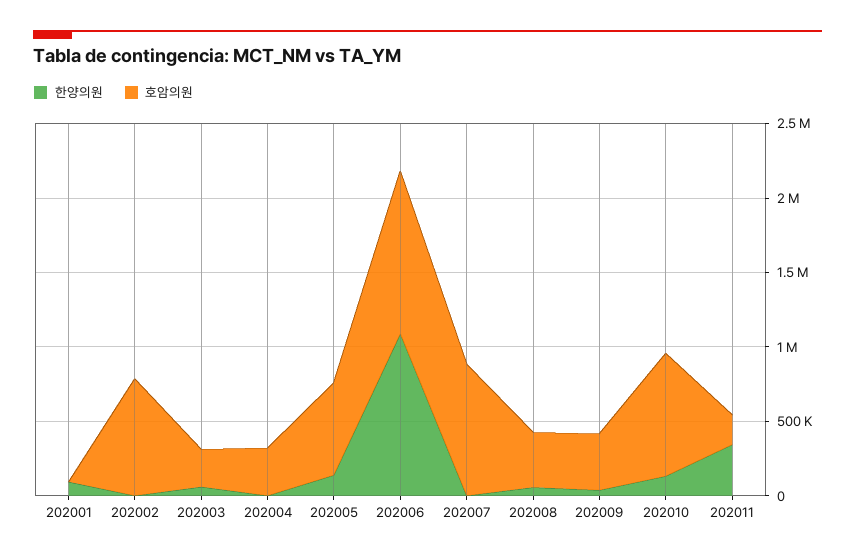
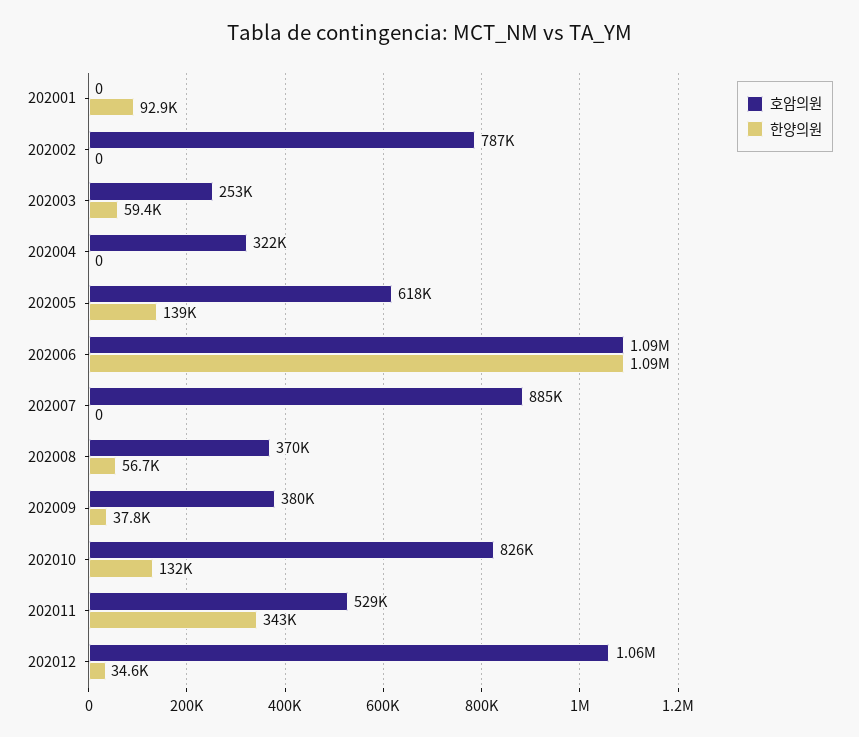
호암의원, 202011: 200000 -> 529000
호암의원, 202012: none -> 1060000
한양의원, 202012: none -> 34600

